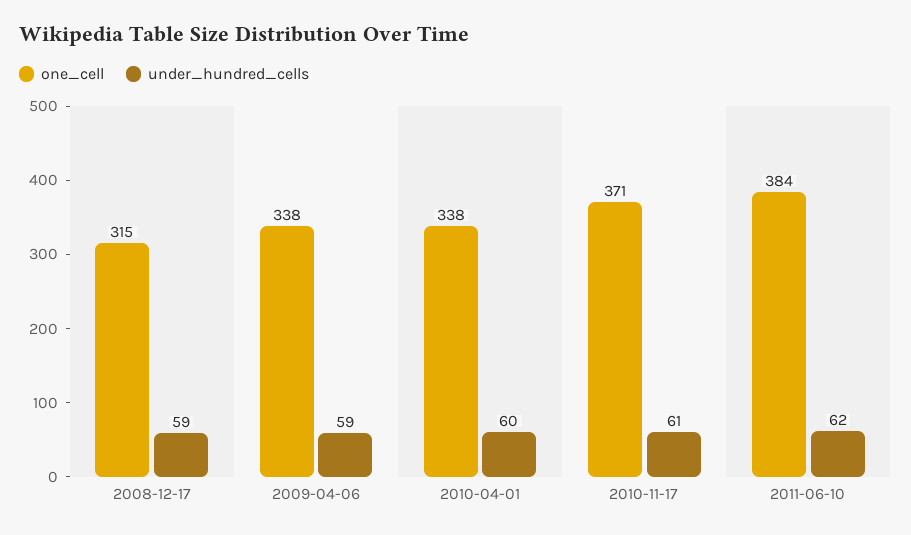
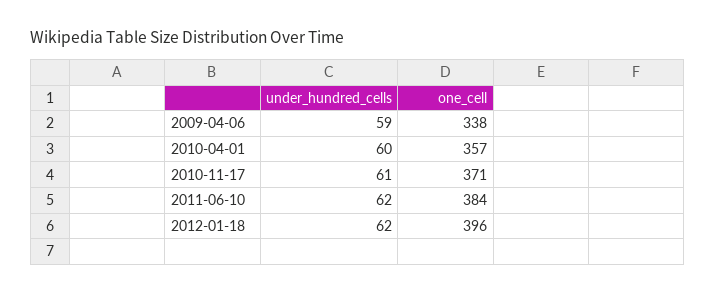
one_cell, 2008-12-17: 315 -> none
under_hundred_cells, 2008-12-17: 59 -> none
one_cell, 2010-04-01: 338 -> 357
under_hundred_cells, 2012-01-18: none -> 62
one_cell, 2012-01-18: none -> 396

